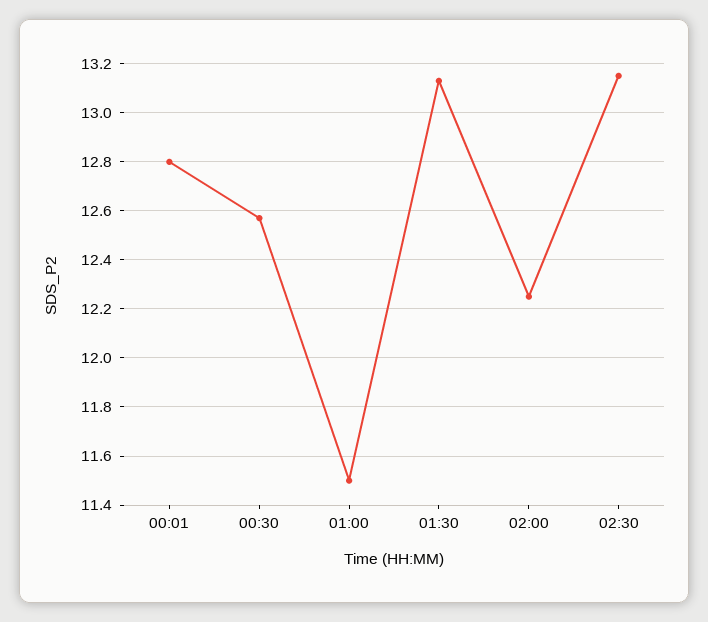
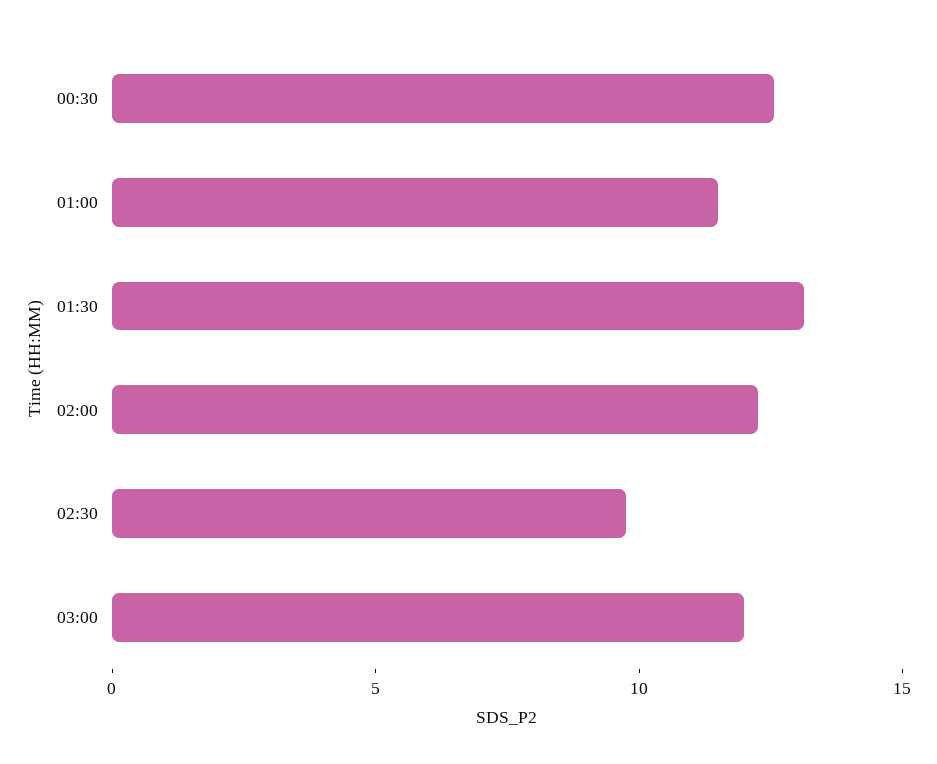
00:01: 12.8 -> none
02:30: 13.15 -> 10
03:00: none -> 12

